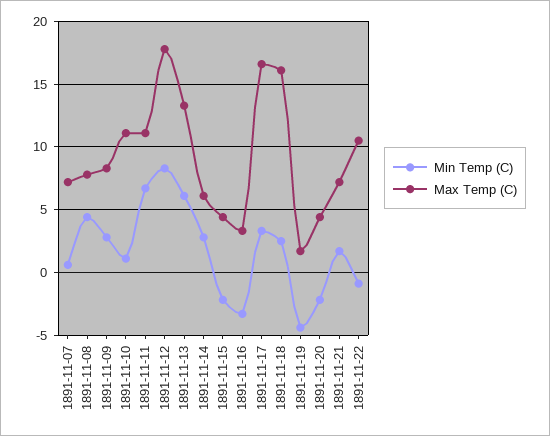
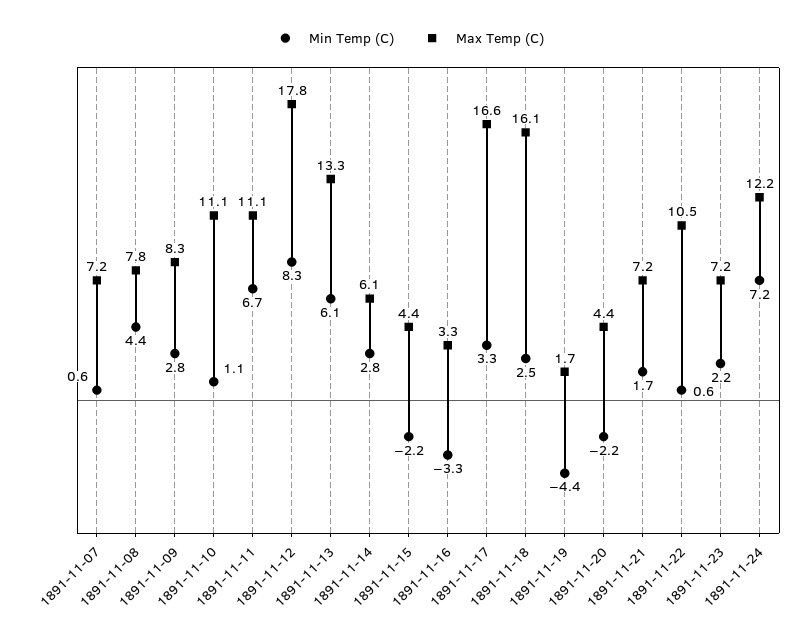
Min Temp (C), 1891-11-22: -1 -> 0.6
Min Temp (C), 1891-11-23: none -> 2.2
Max Temp (C), 1891-11-23: none -> 7.2
Min Temp (C), 1891-11-24: none -> 7.2
Max Temp (C), 1891-11-24: none -> 12.2

